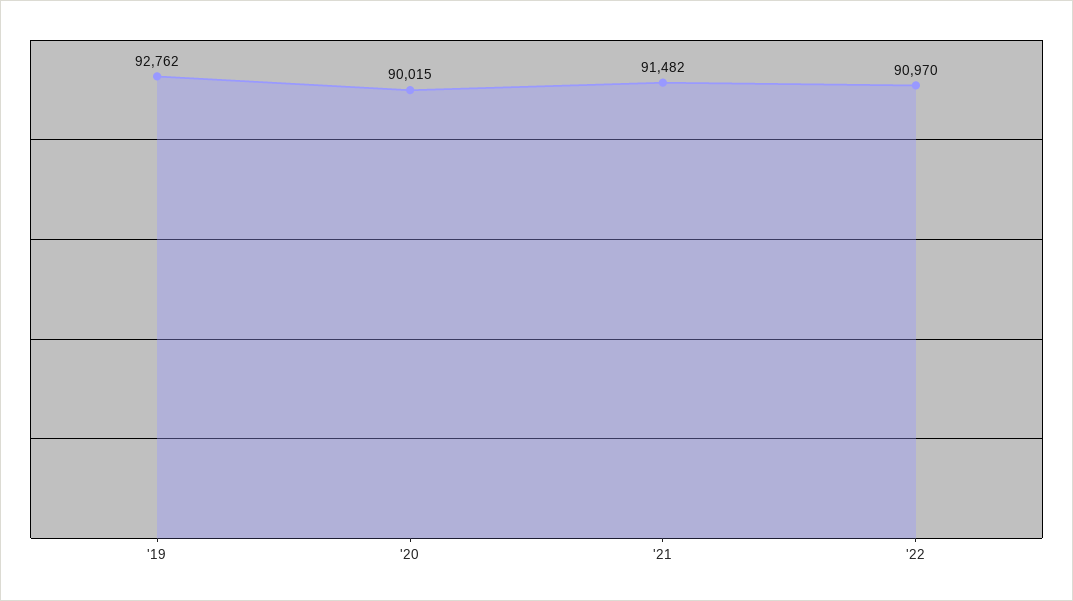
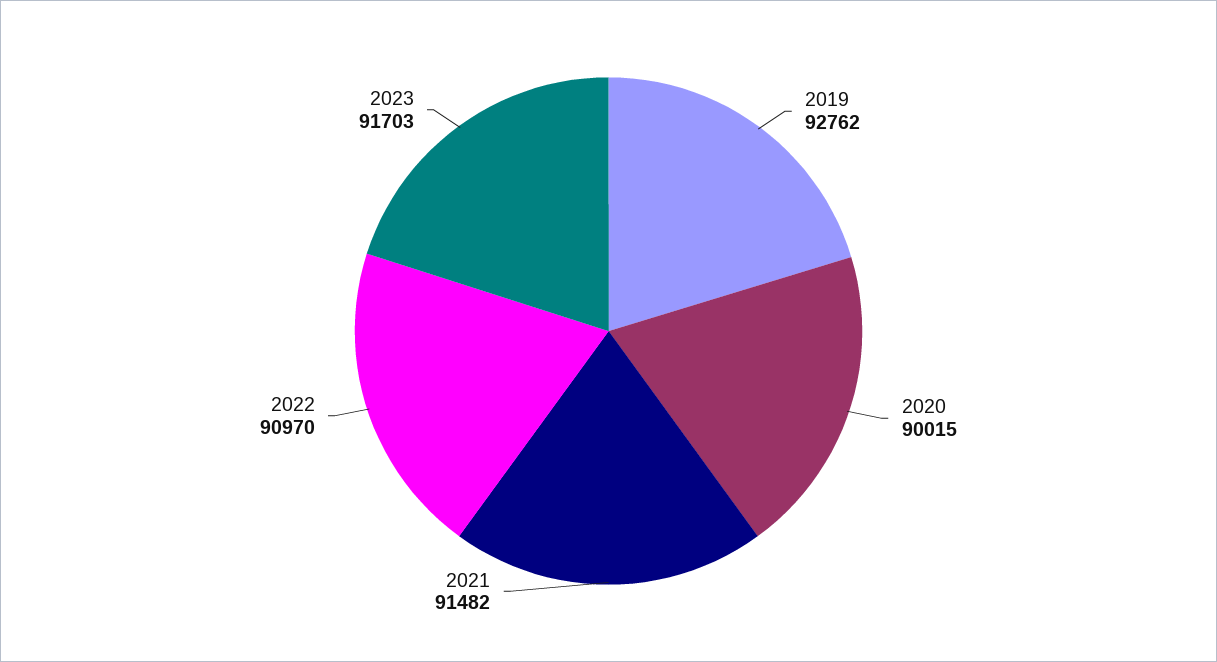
2023: none -> 91703

